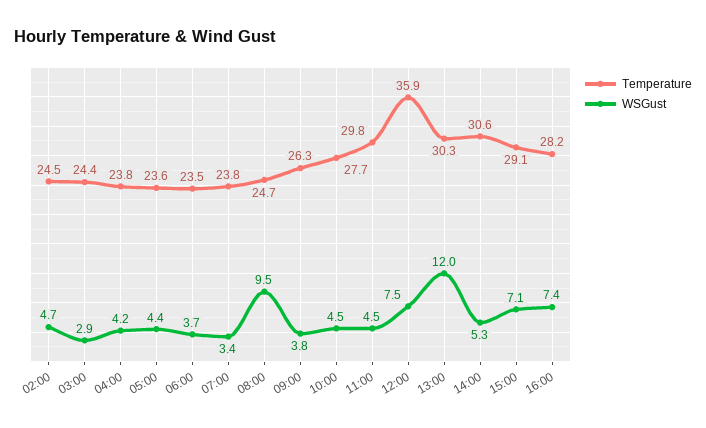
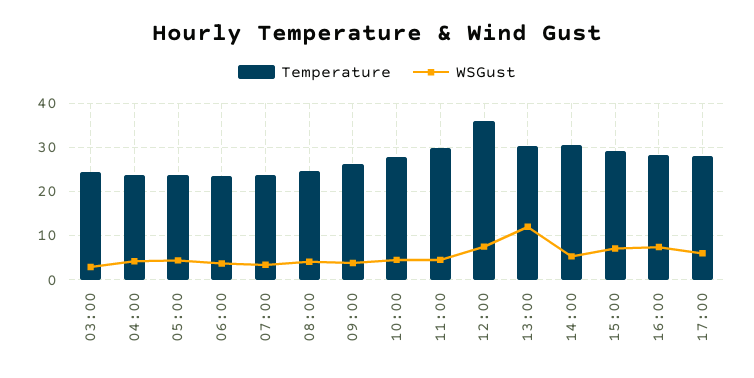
Temperature, 02:00: 24.5 -> none
WSGust, 02:00: 4.7 -> none
WSGust, 08:00: 9.5 -> 4
Temperature, 17:00: none -> 28
WSGust, 17:00: none -> 6

